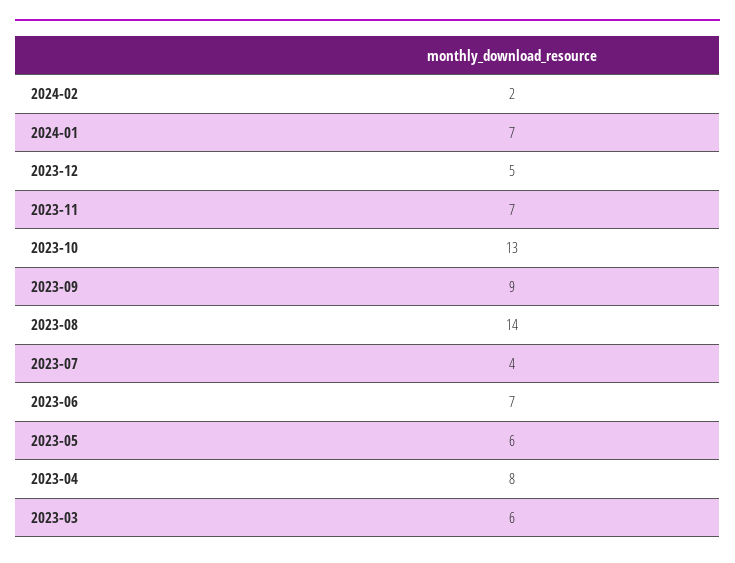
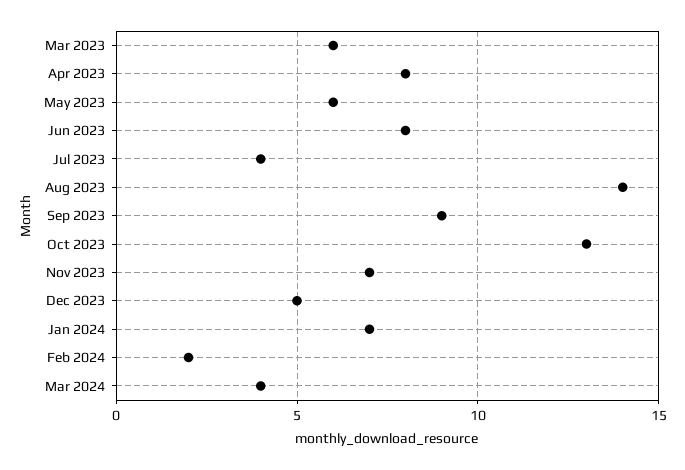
2023-06: 7 -> 8
Mar 2024: none -> 4

